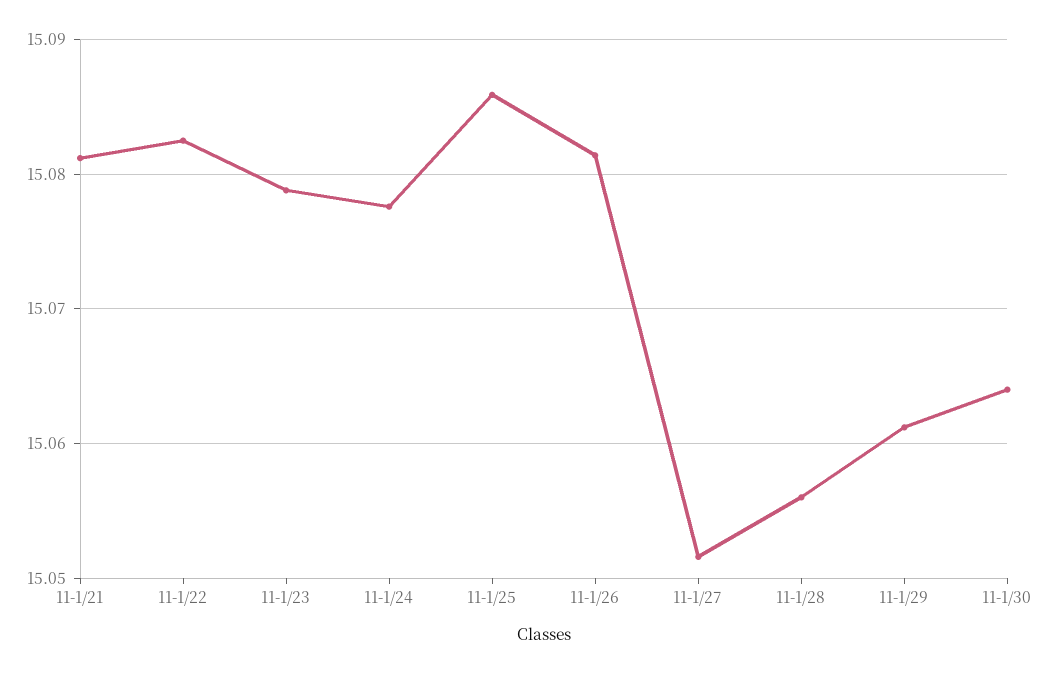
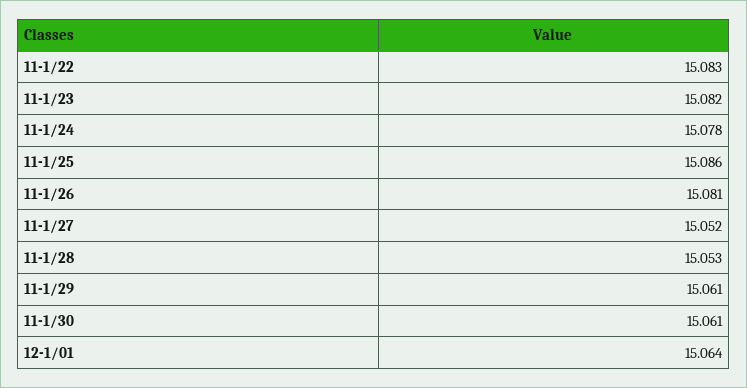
11-1/21: 15.081 -> none
11-1/23: 15.079 -> 15.082
11-1/28: 15.056 -> 15.053
11-1/30: 15.064 -> 15.061
12-1/01: none -> 15.064

